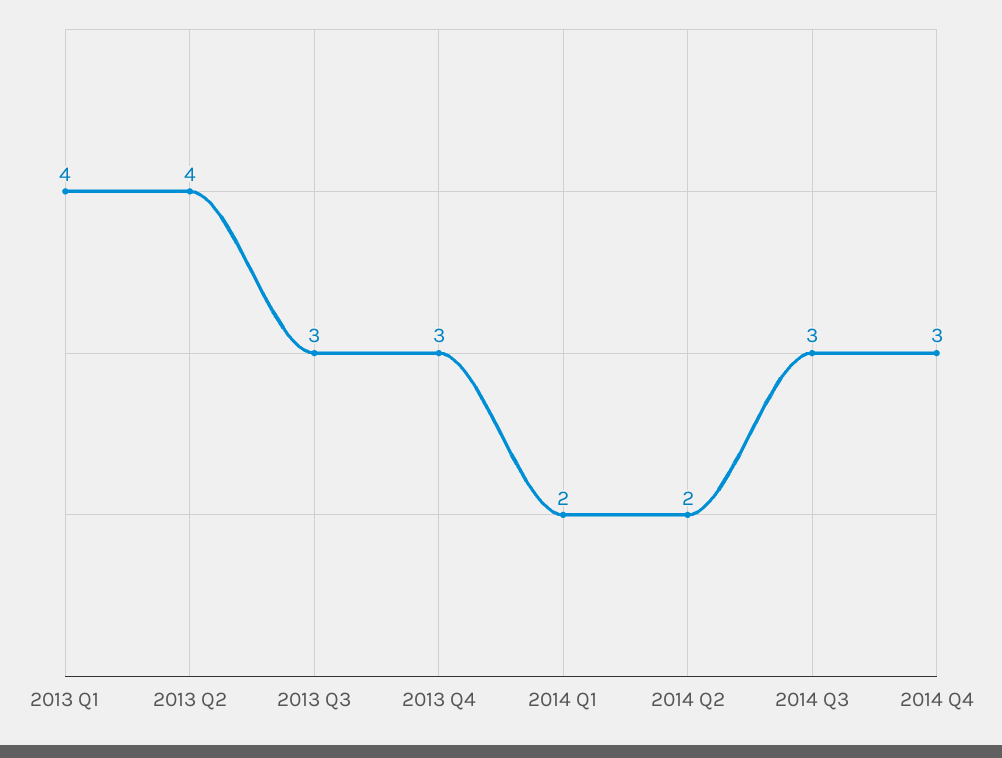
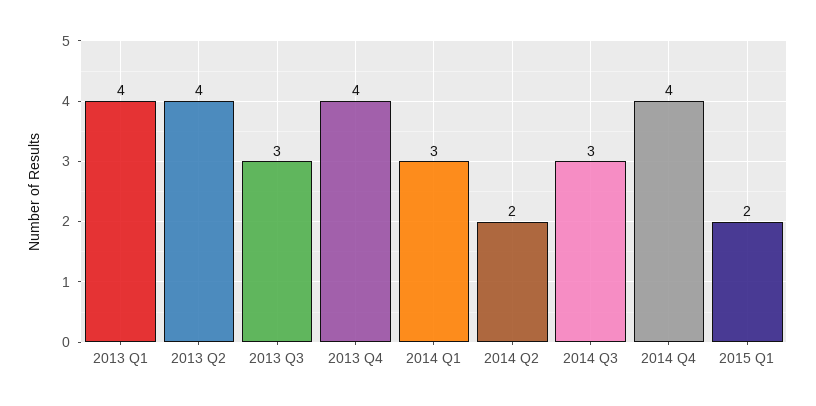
2013 Q4: 3 -> 4
2014 Q1: 2 -> 3
2014 Q4: 3 -> 4
2015 Q1: none -> 2

